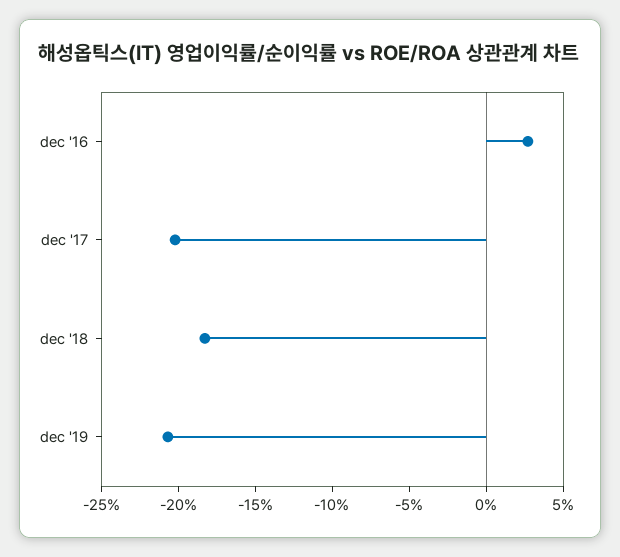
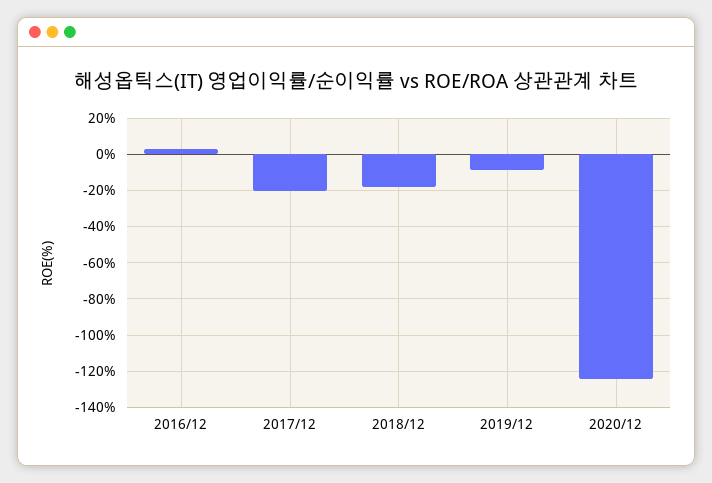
dec '19: -21 -> -10
2020/12: none -> -125

